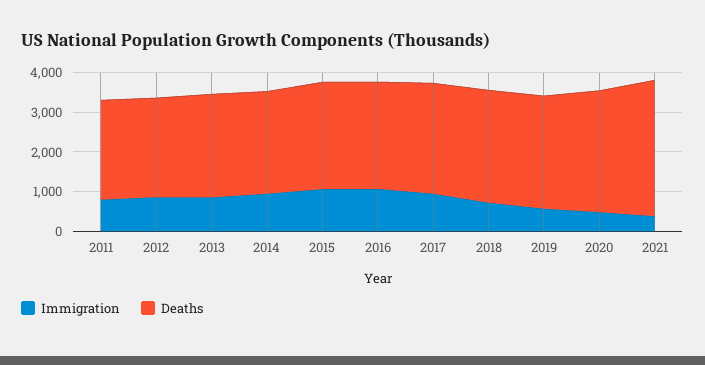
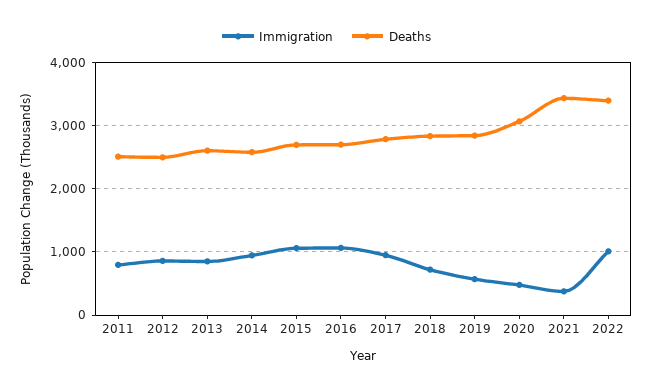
Immigration, 2022: none -> 1000
Deaths, 2022: none -> 3400

